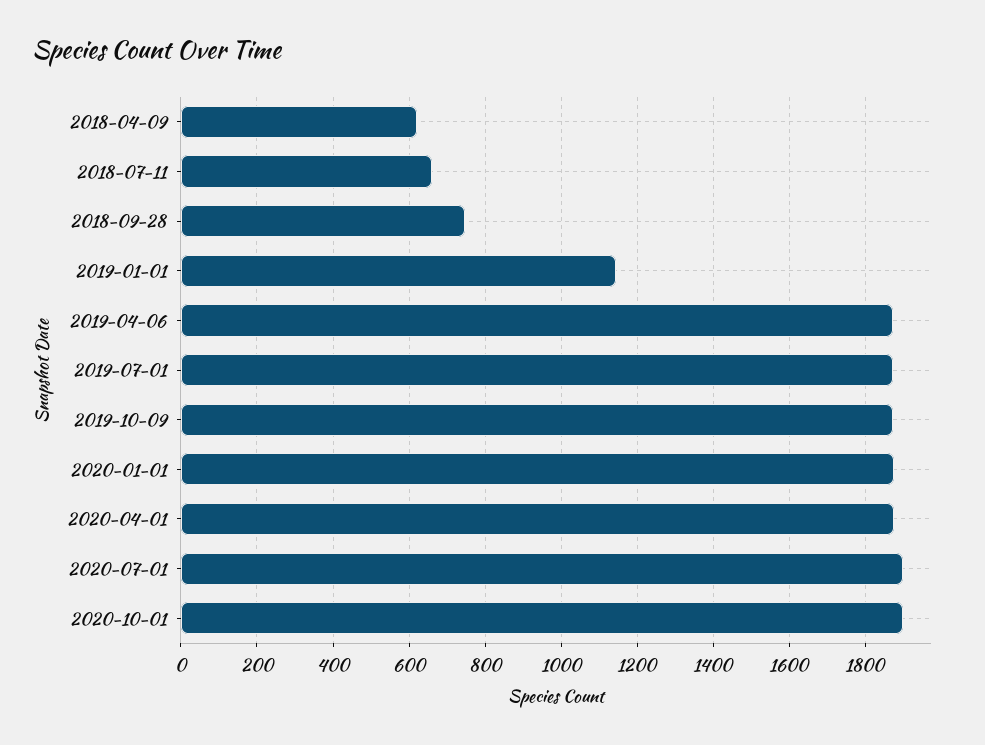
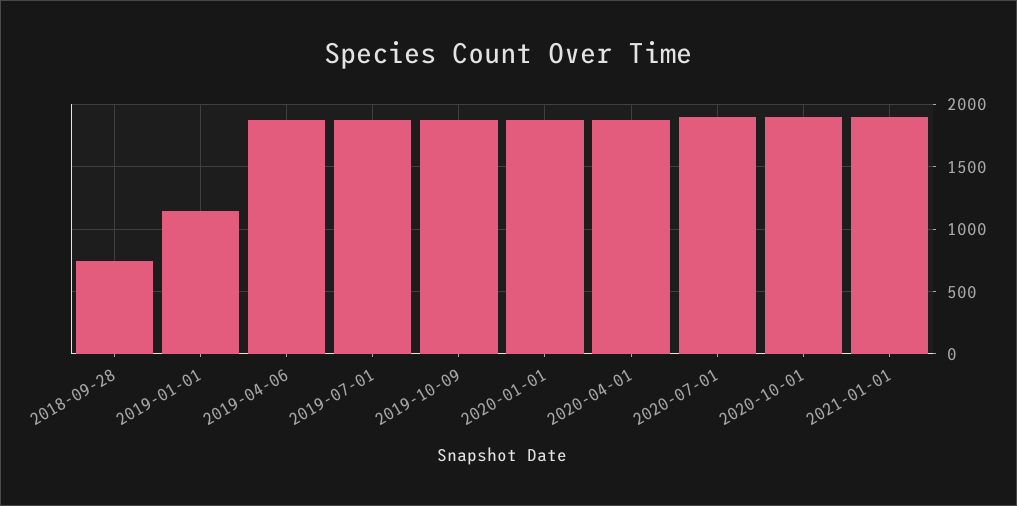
2018-04-09: 620 -> none
2018-07-11: 660 -> none
2021-01-01: none -> 1900

